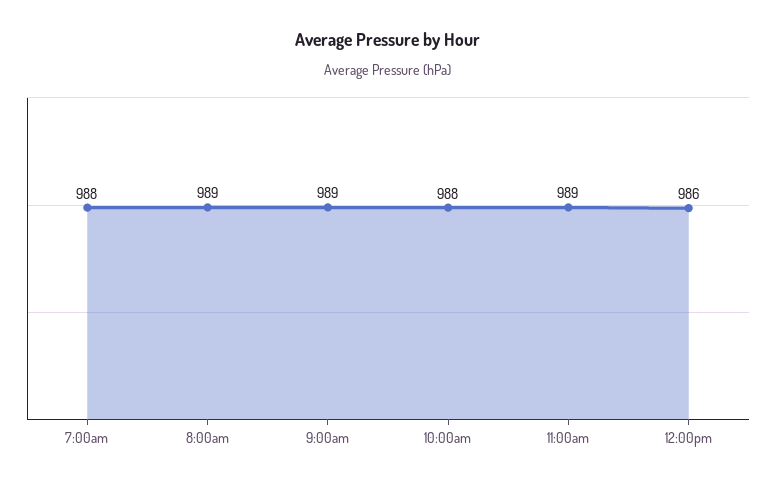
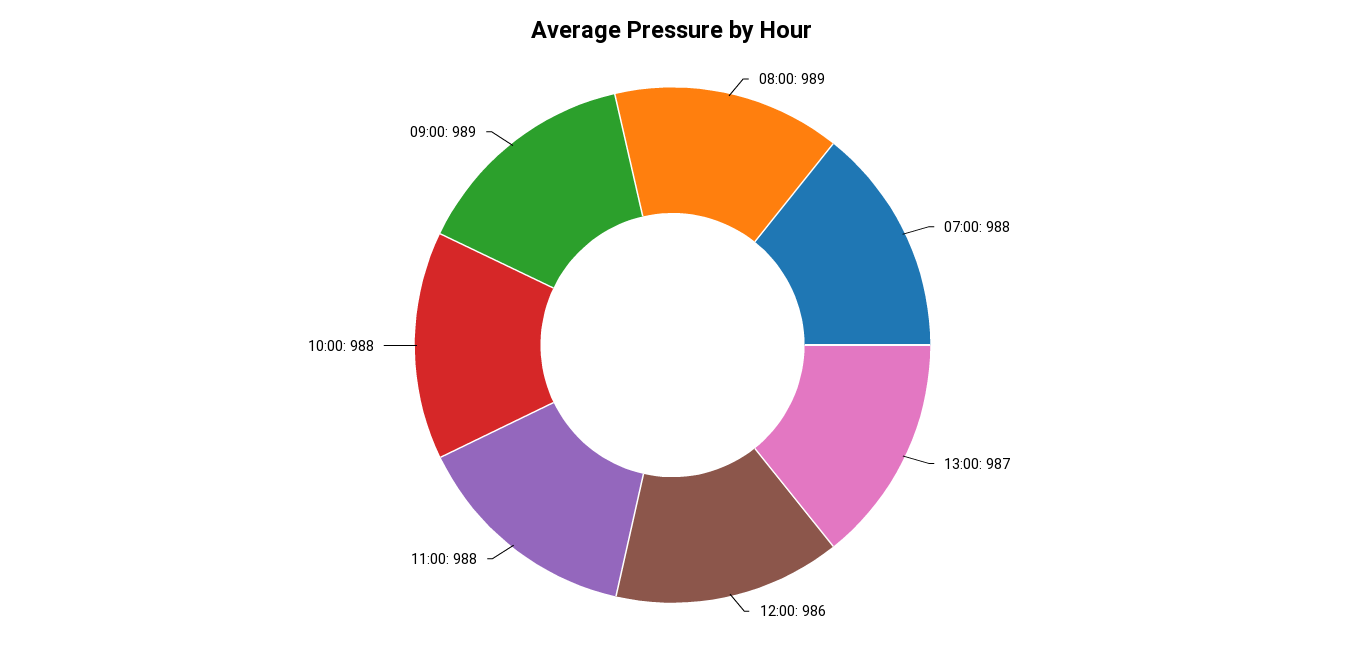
11:00am: 989 -> 988
13:00: none -> 987

